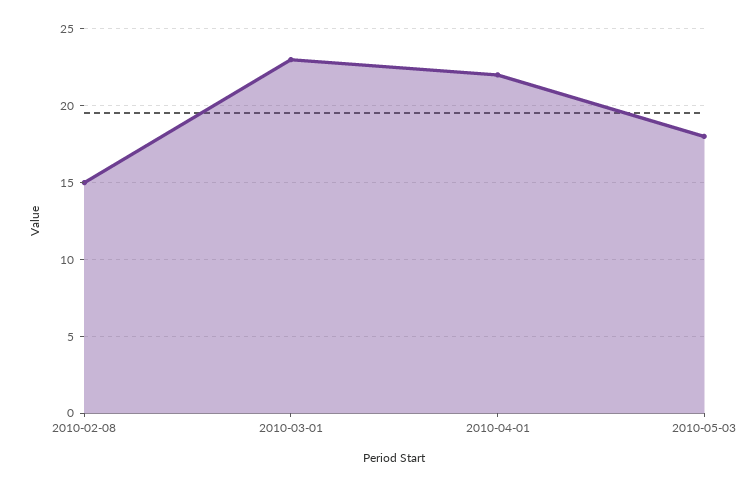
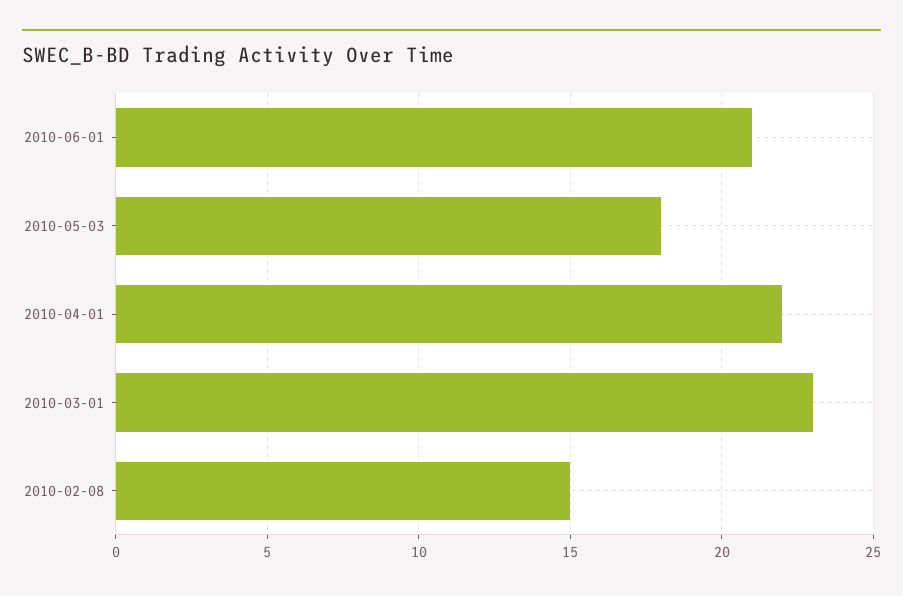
2010-06-01: none -> 21

